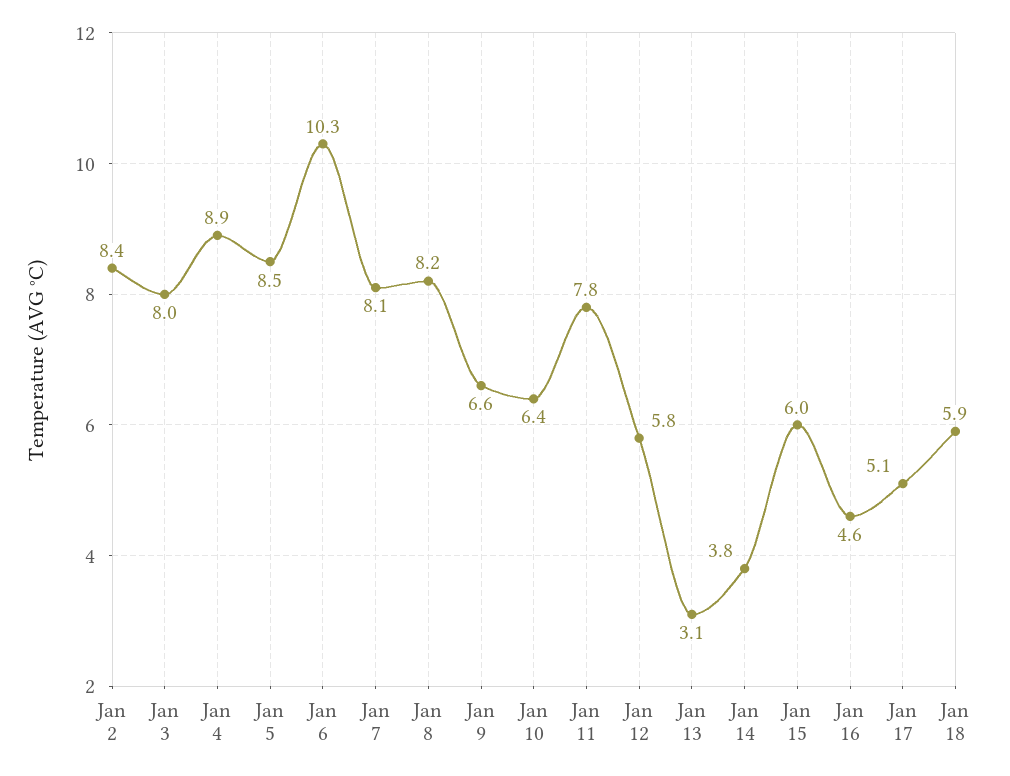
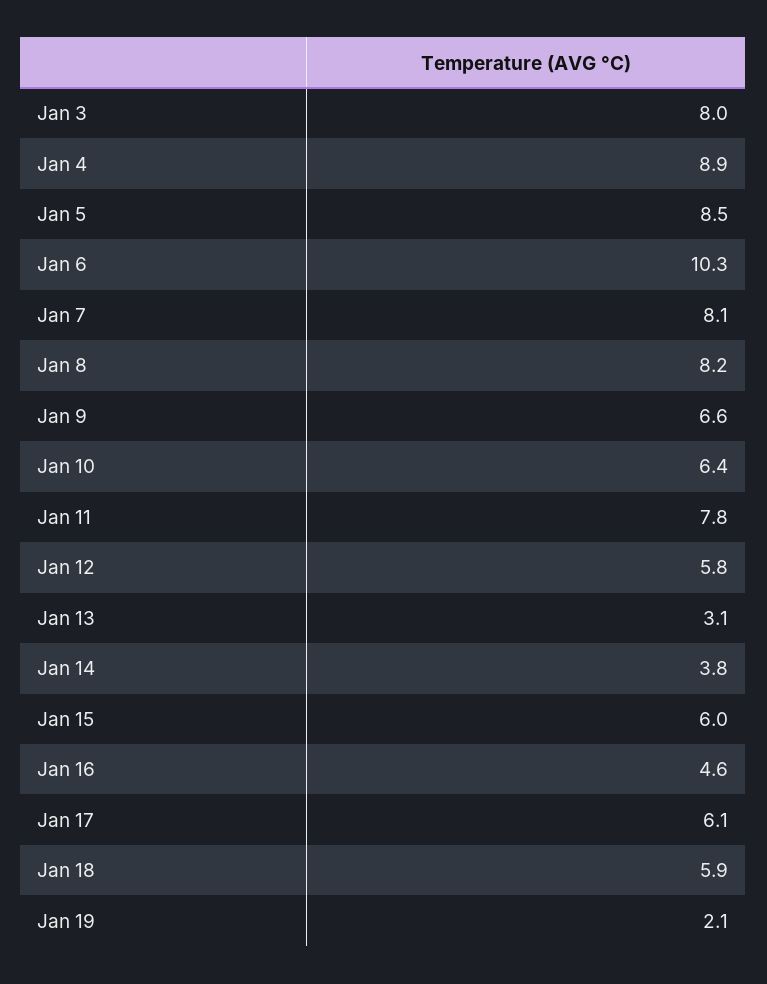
Jan 2: 8.4 -> none
Jan 17: 5.1 -> 6.1
Jan 19: none -> 2.1

